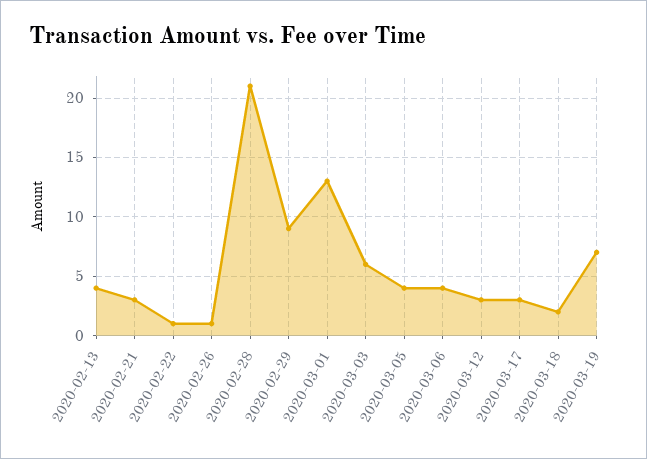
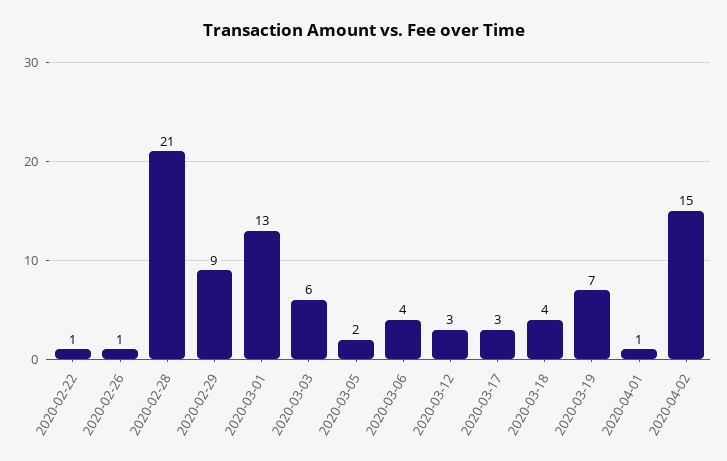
2020-02-13: 4 -> none
2020-02-21: 3 -> none
2020-03-05: 4 -> 2
2020-03-18: 2 -> 4
2020-04-01: none -> 1
2020-04-02: none -> 15

